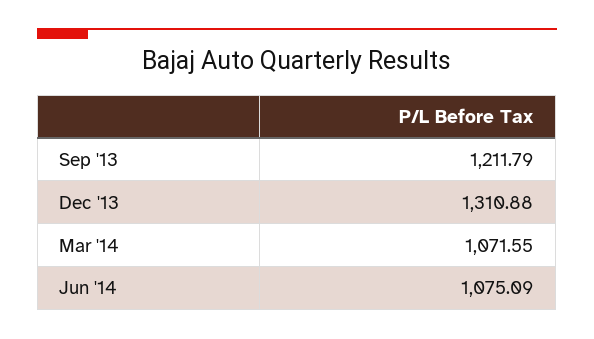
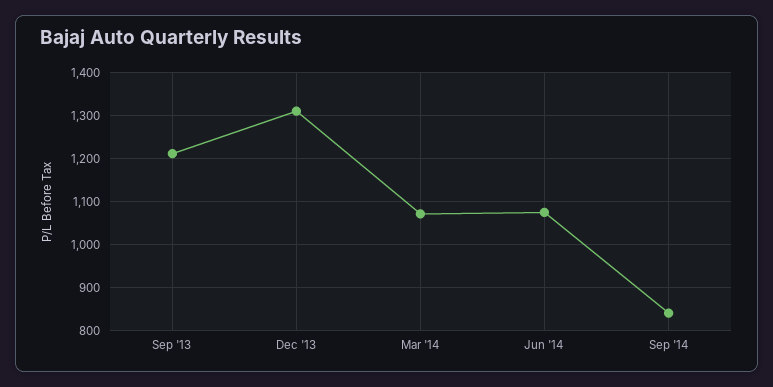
Sep '14: none -> 840

